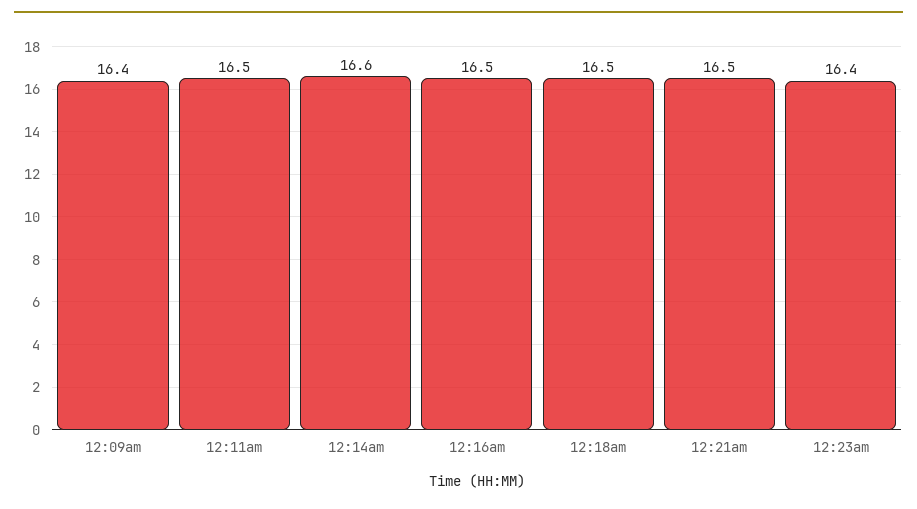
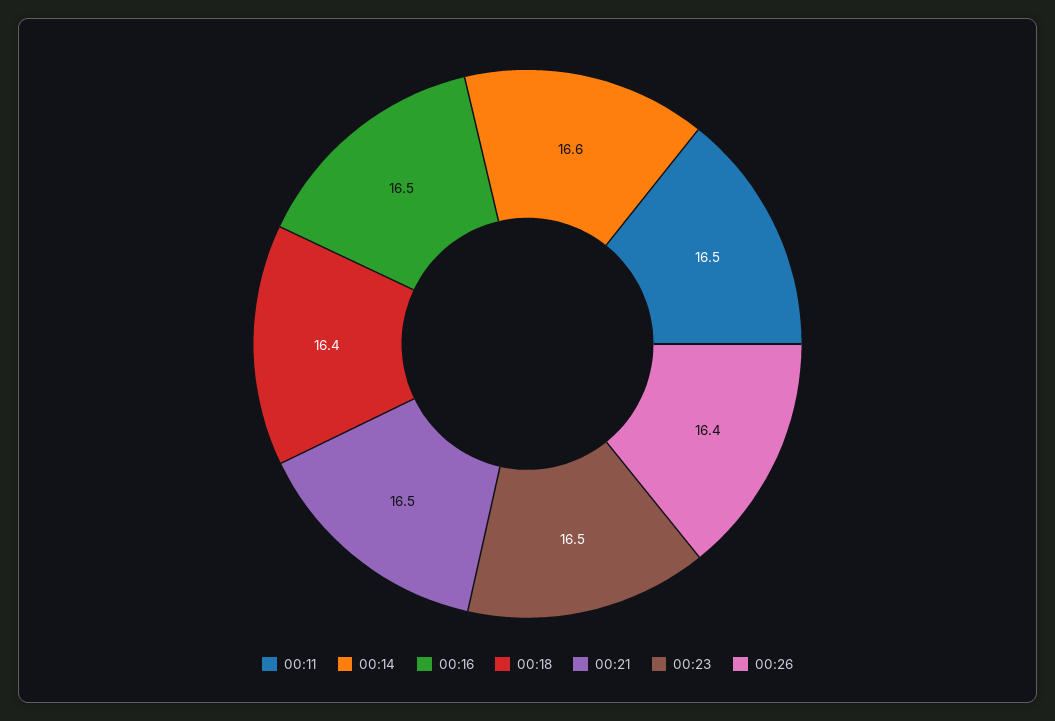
12:09am: 16.4 -> none
12:18am: 16.5 -> 16.4
12:23am: 16.4 -> 16.5
00:26: none -> 16.4

